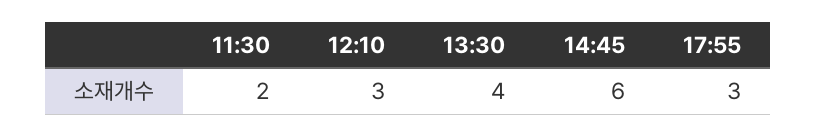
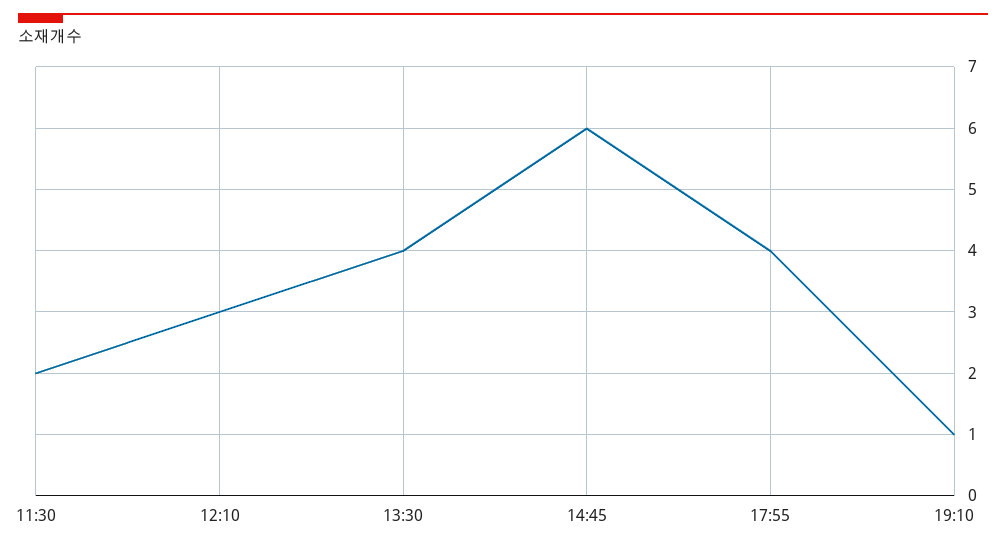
17:55: 3 -> 4
19:10: none -> 1

